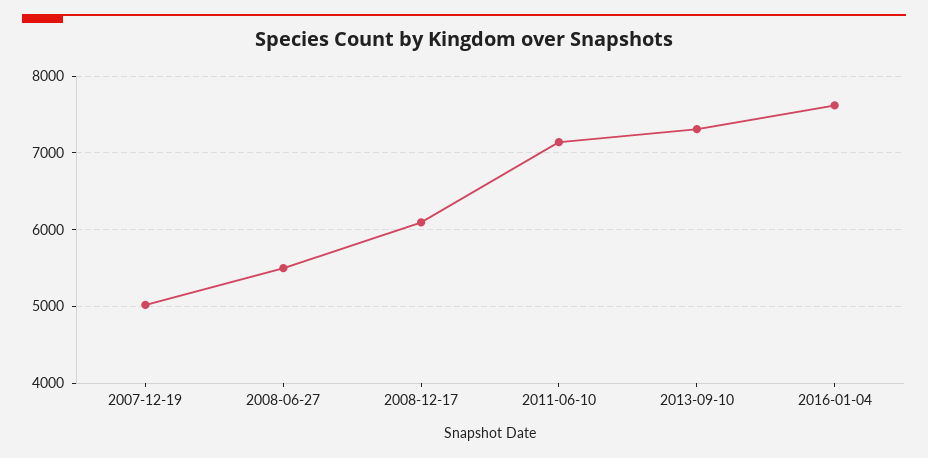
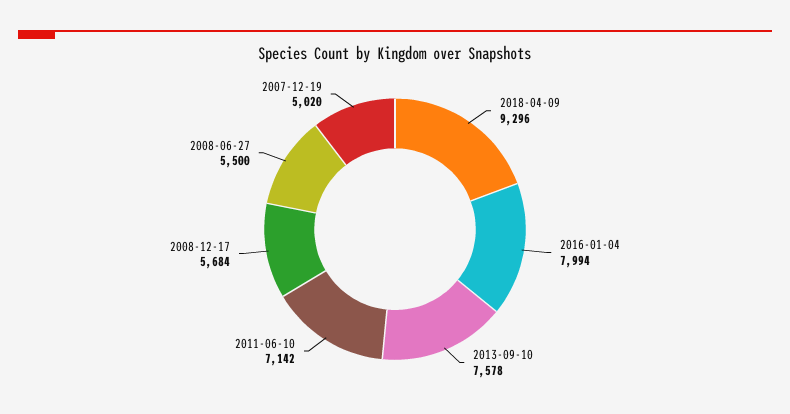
2008-12-17: 6100 -> 5684
2013-09-10: 7300 -> 7578
2016-01-04: 7600 -> 7994
2018-04-09: none -> 9296

